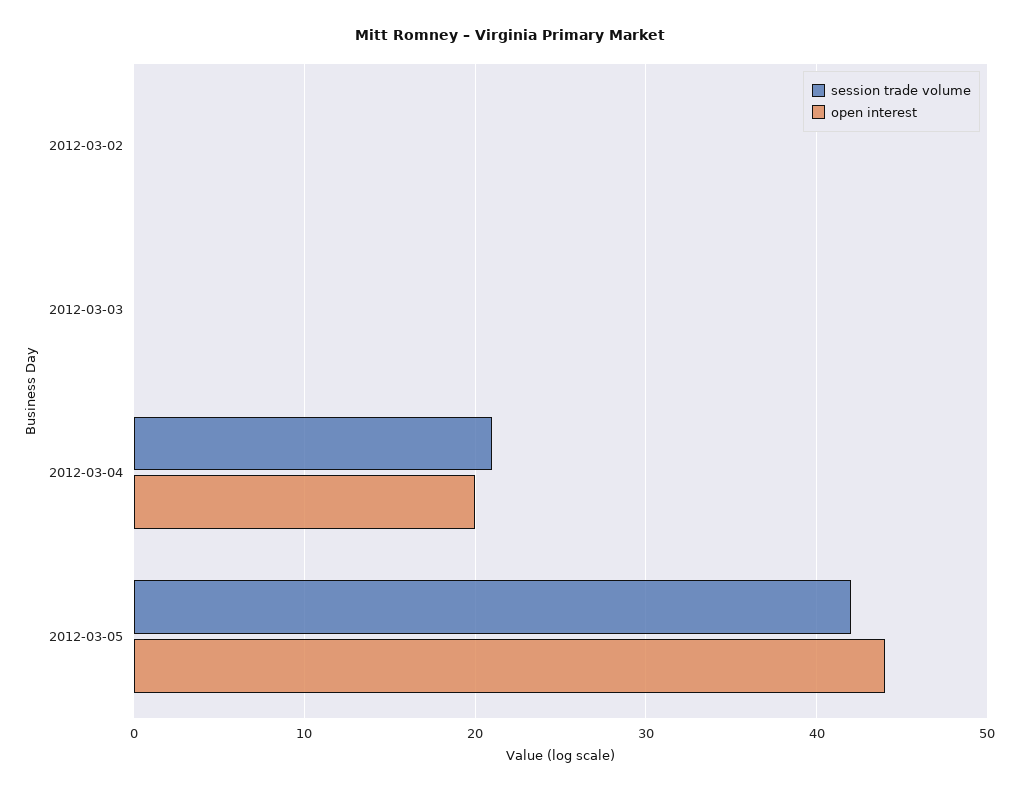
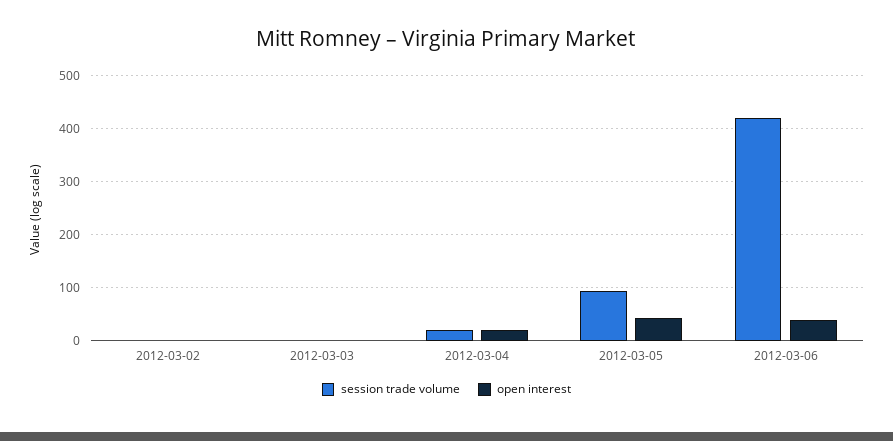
session trade volume, 2012-03-05: 42 -> 100
session trade volume, 2012-03-06: none -> 420
open interest, 2012-03-06: none -> 40

